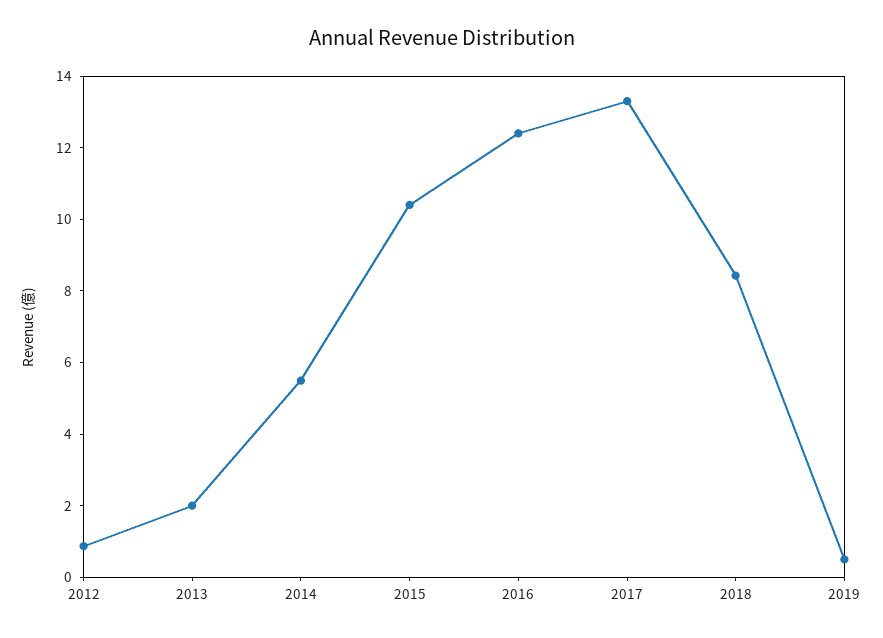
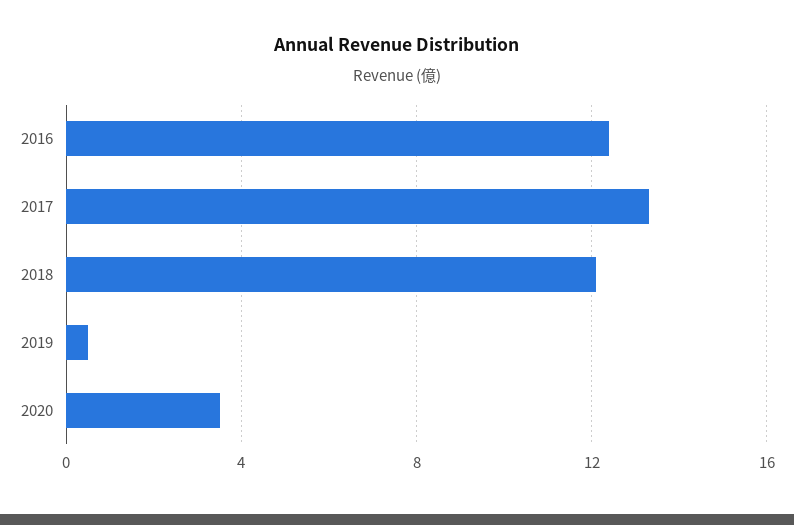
2012: 1 -> none
2013: 2 -> none
2014: 5.5 -> none
2015: 10.5 -> none
2018: 8.5 -> 12
2020: none -> 3.5

